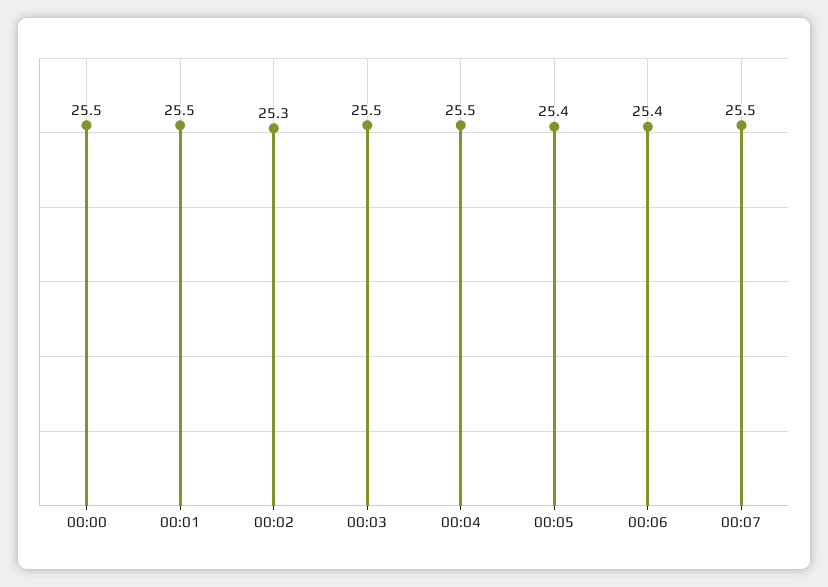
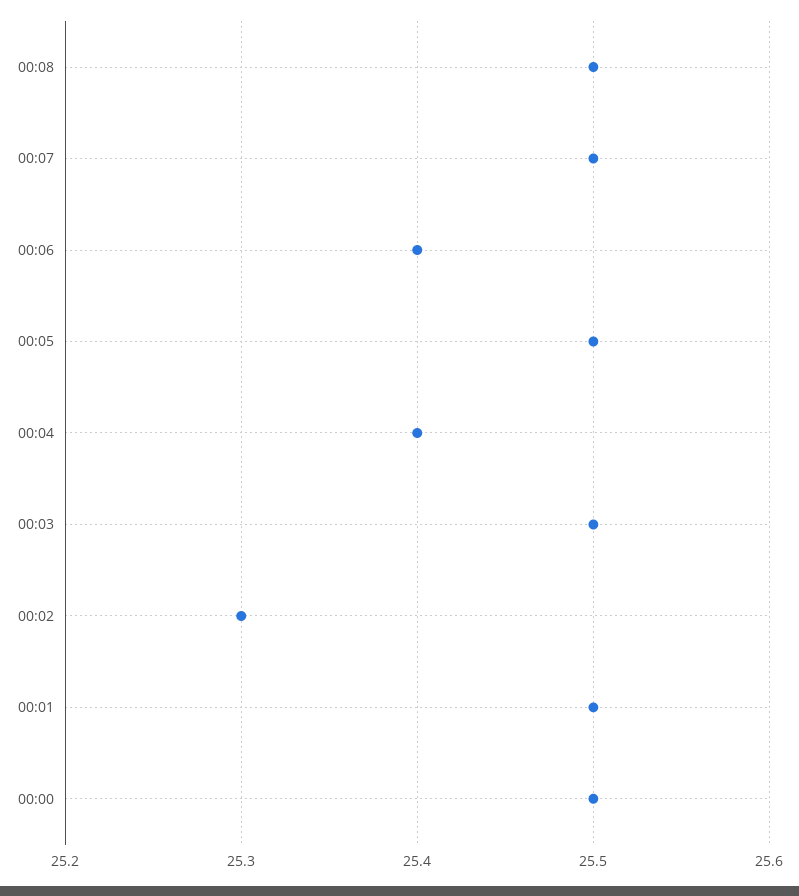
00:04: 25.5 -> 25.4
00:05: 25.4 -> 25.5
00:08: none -> 25.5

